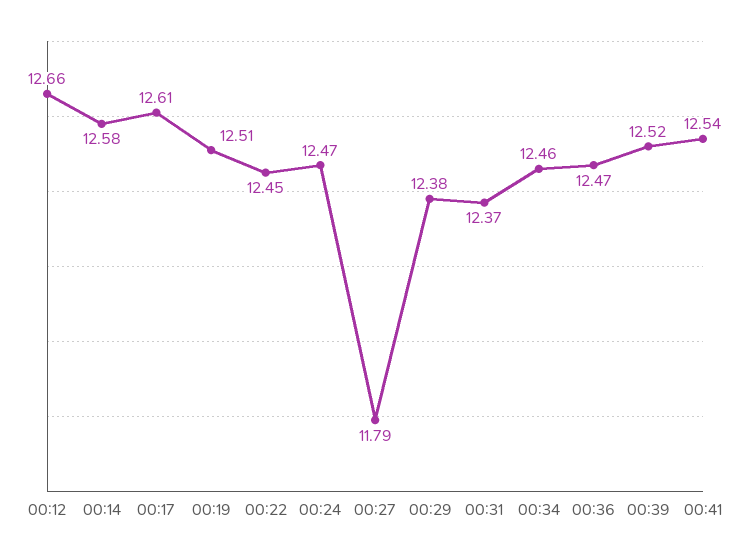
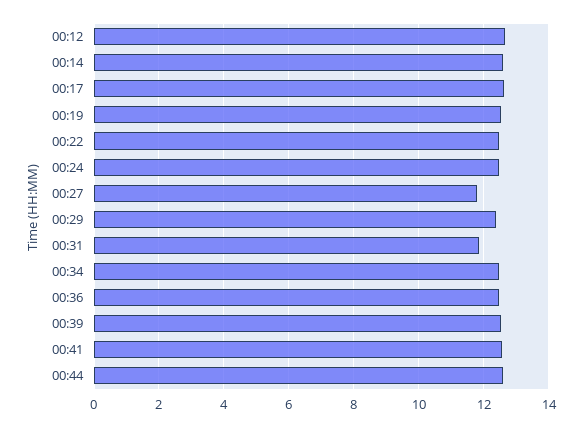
00:31: 12.37 -> 11.8
00:44: none -> 12.6

